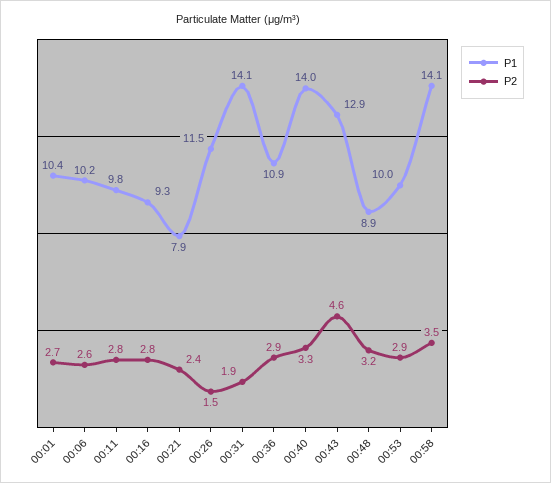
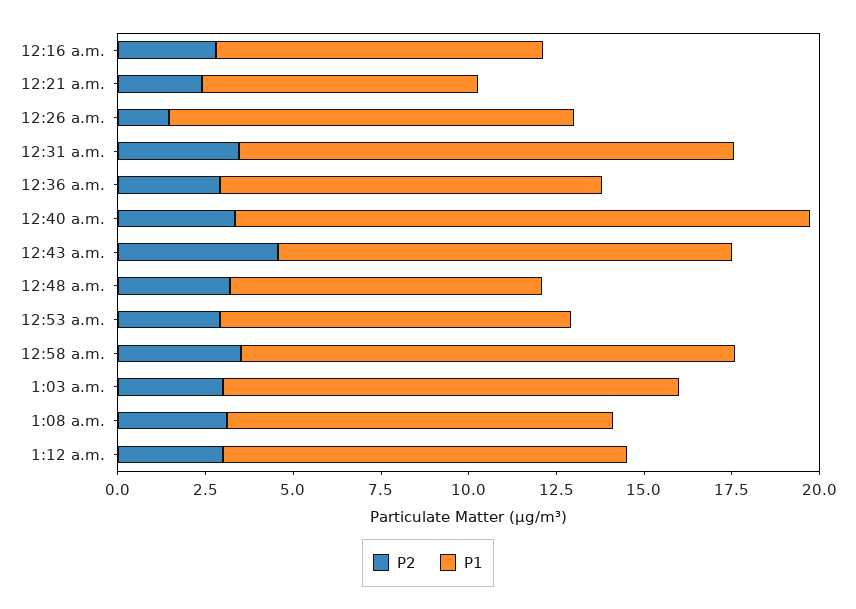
P1, 00:01: 10.4 -> none
P2, 00:01: 2.7 -> none
P1, 00:06: 10.2 -> none
P2, 00:06: 2.6 -> none
P1, 00:11: 9.8 -> none
P2, 00:11: 2.8 -> none
P2, 00:31: 1.9 -> 3.5
P1, 00:40: 14 -> 16.5
P2, 1:03 a.m.: none -> 3
P1, 1:03 a.m.: none -> 13
P2, 1:08 a.m.: none -> 3
P1, 1:08 a.m.: none -> 11
P2, 1:12 a.m.: none -> 3
P1, 1:12 a.m.: none -> 11.5

